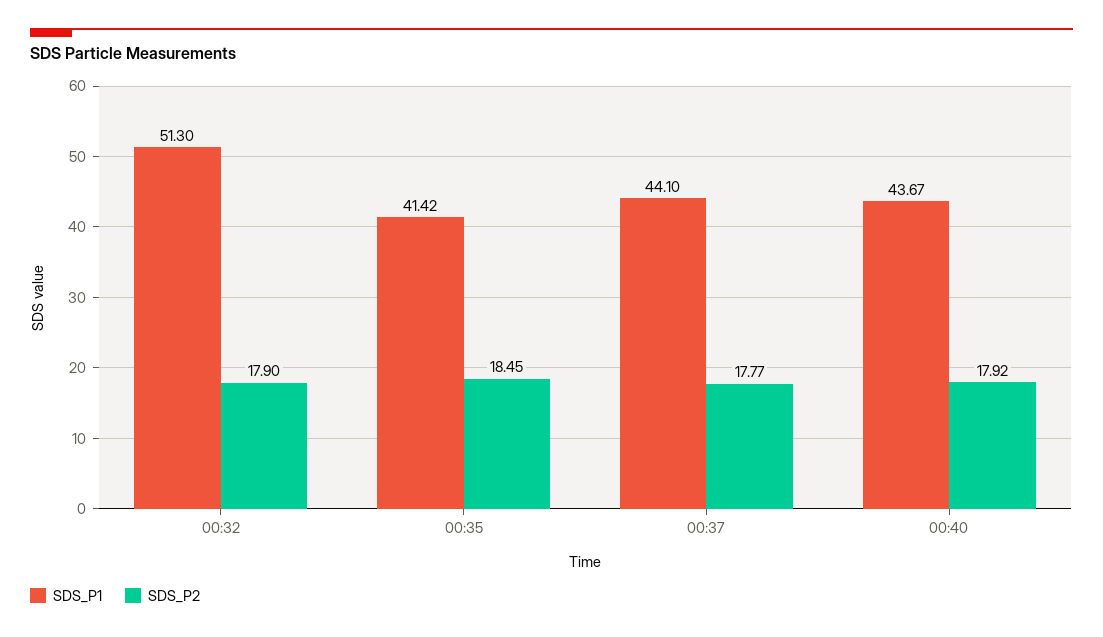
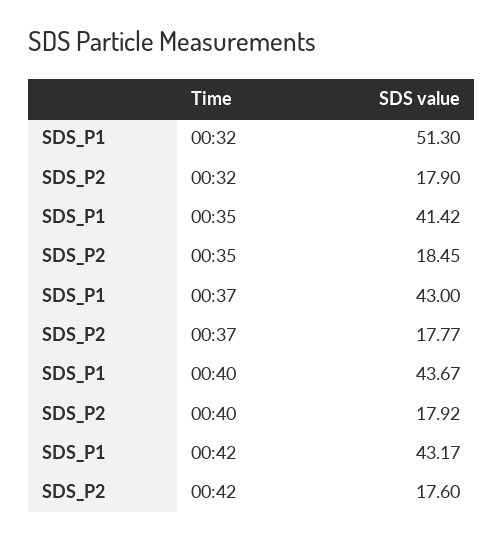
SDS_P1, 00:37: 44.1 -> 43
SDS_P1, 00:42: none -> 43.17
SDS_P2, 00:42: none -> 17.6

